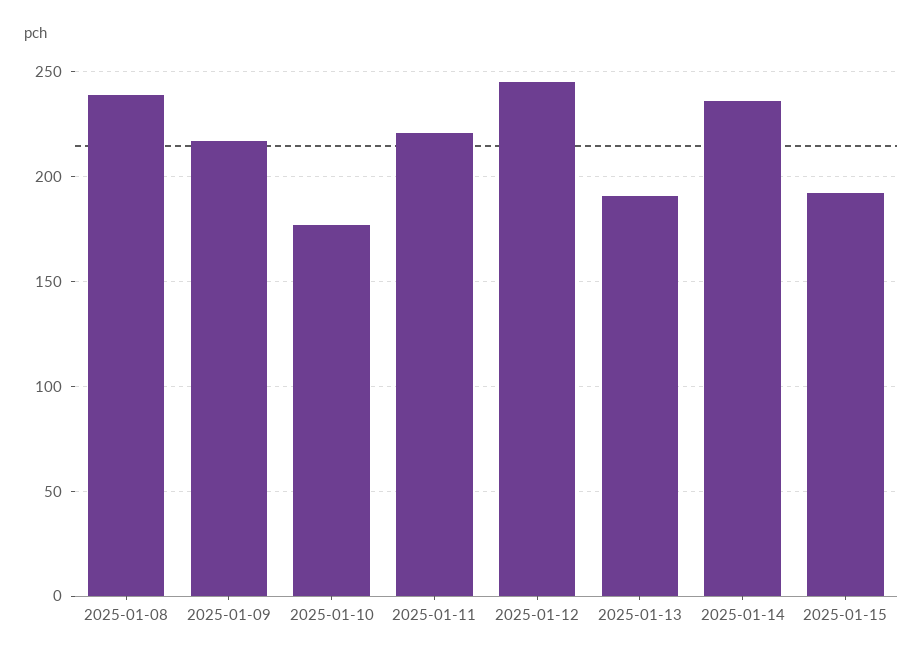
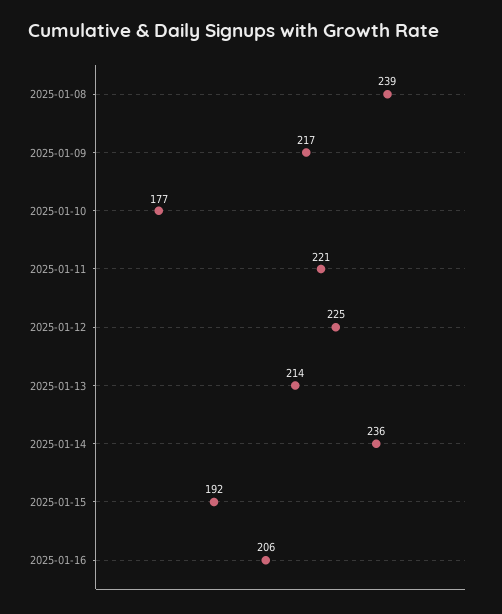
2025-01-12: 245 -> 225
2025-01-13: 190 -> 214
2025-01-16: none -> 206

